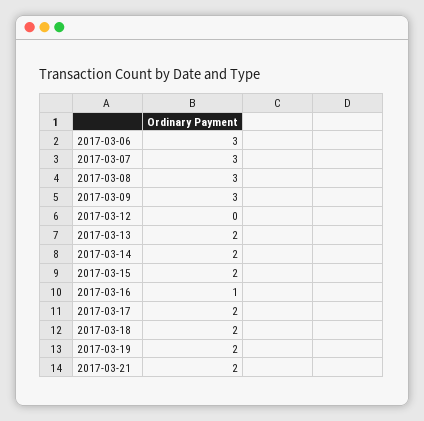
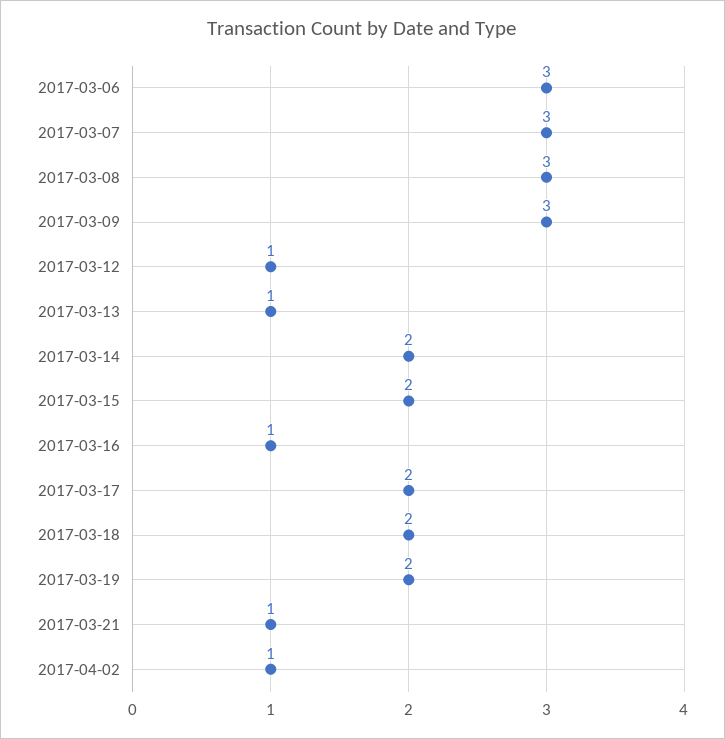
2017-03-12: 0 -> 1
2017-03-13: 2 -> 1
2017-03-21: 2 -> 1
2017-04-02: none -> 1

